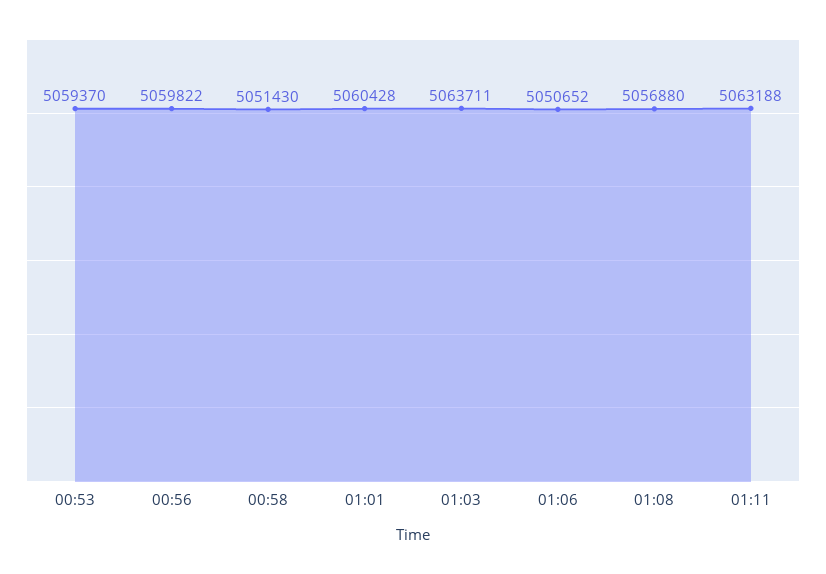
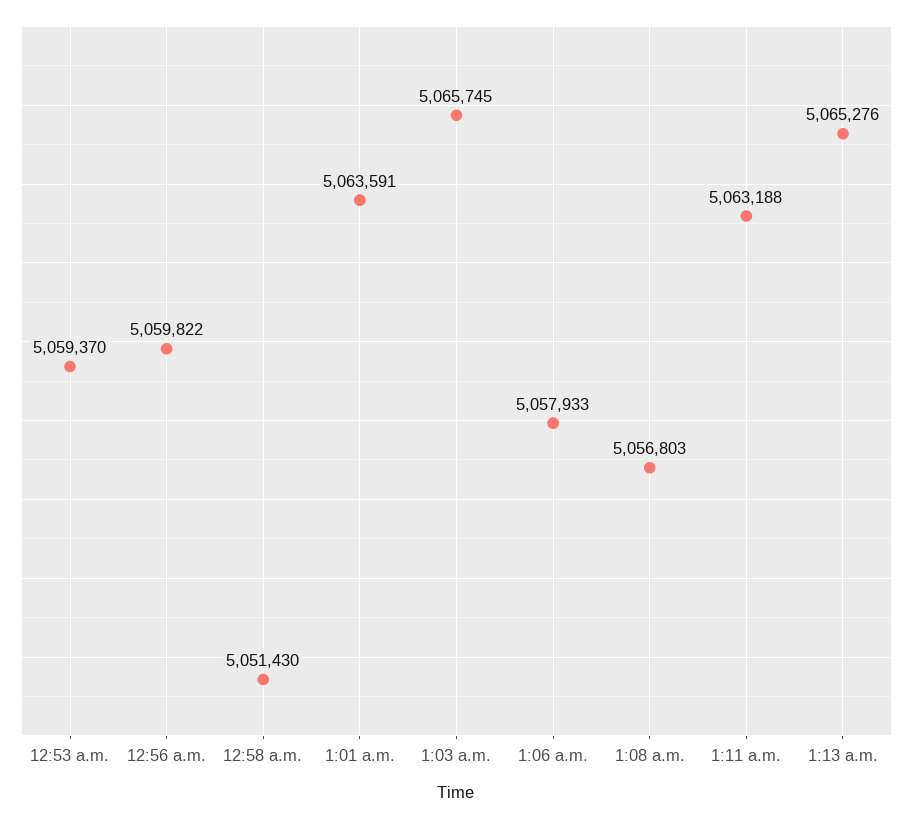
01:01: 5060428 -> 5063591
01:03: 5063711 -> 5065745
01:06: 5050652 -> 5057933
01:08: 5056880 -> 5056803
1:13 a.m.: none -> 5065276

